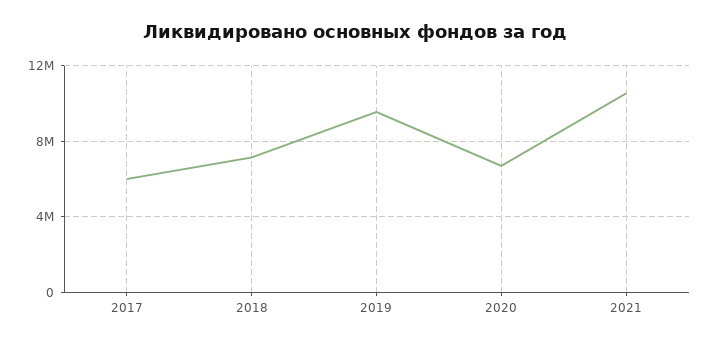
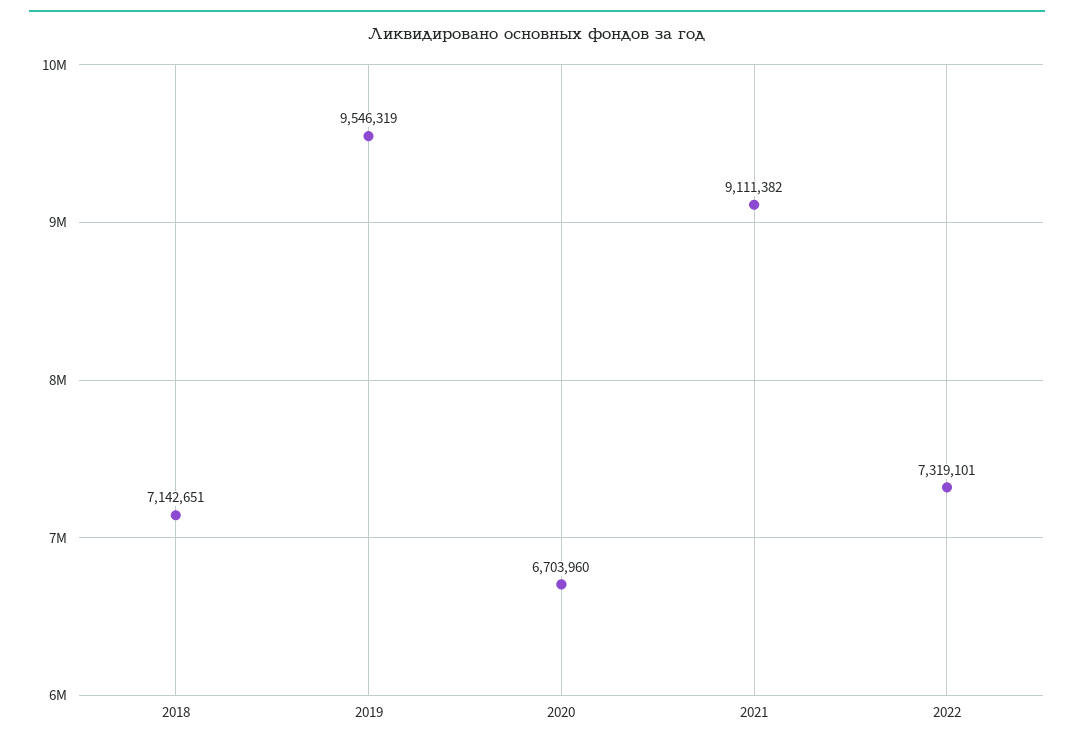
2017: 6000000 -> none
2021: 10500000 -> 9111382
2022: none -> 7319101

